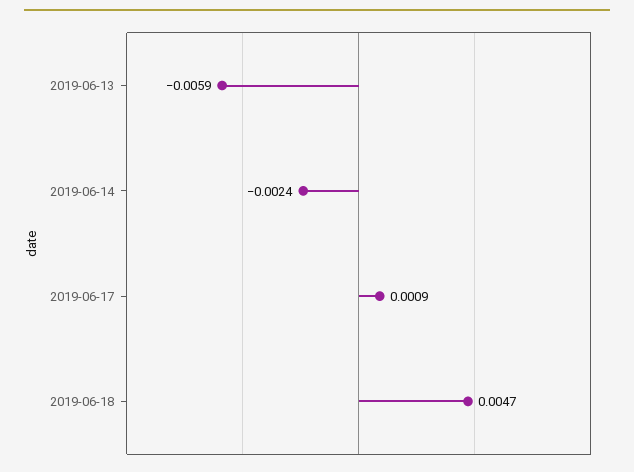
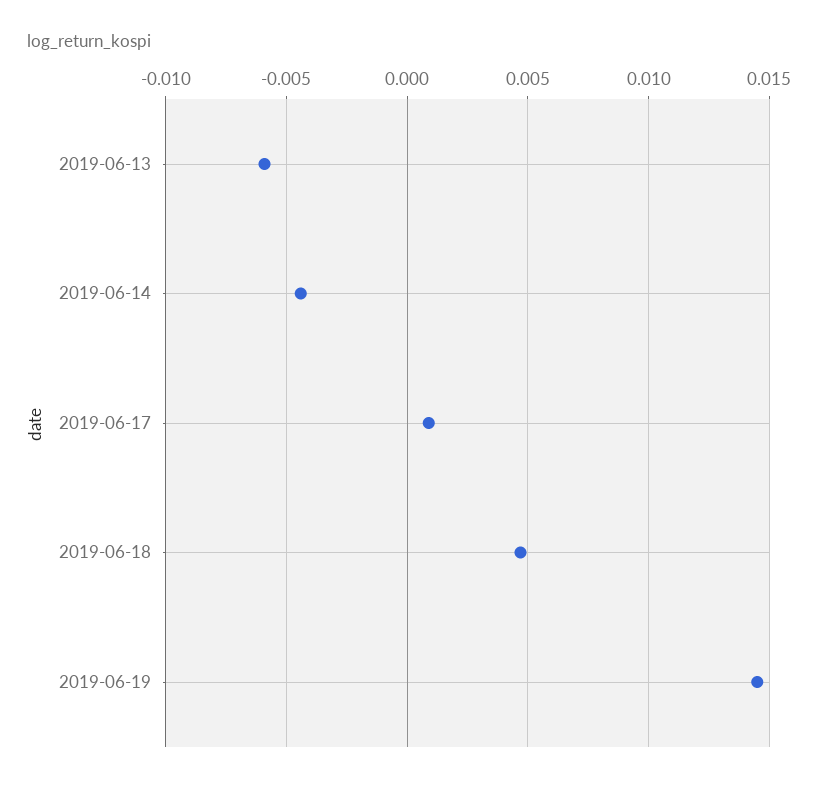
2019-06-14: -0.0024 -> -0.0045
2019-06-19: none -> 0.0145

